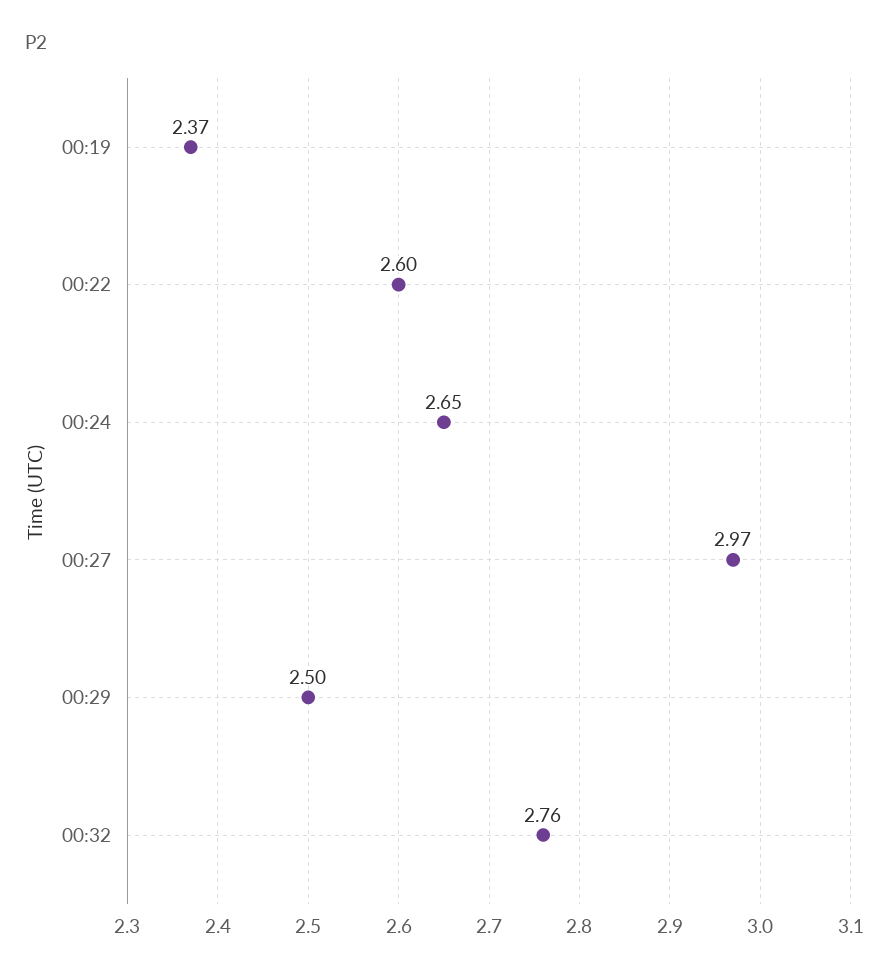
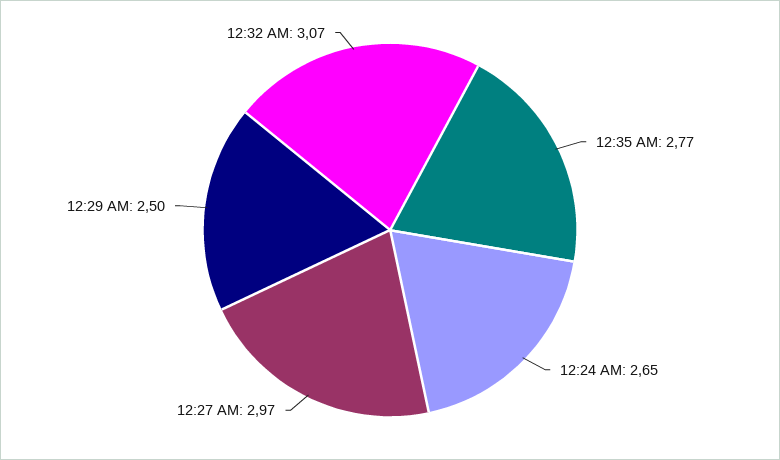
00:19: 2.37 -> none
00:22: 2.6 -> none
00:32: 2.76 -> 3.07
12:35 AM: none -> 2.77

